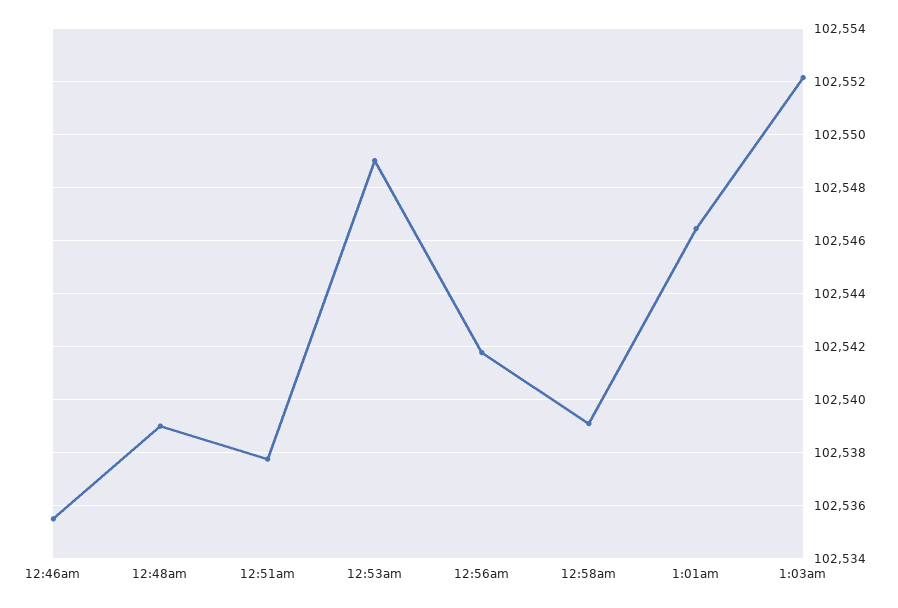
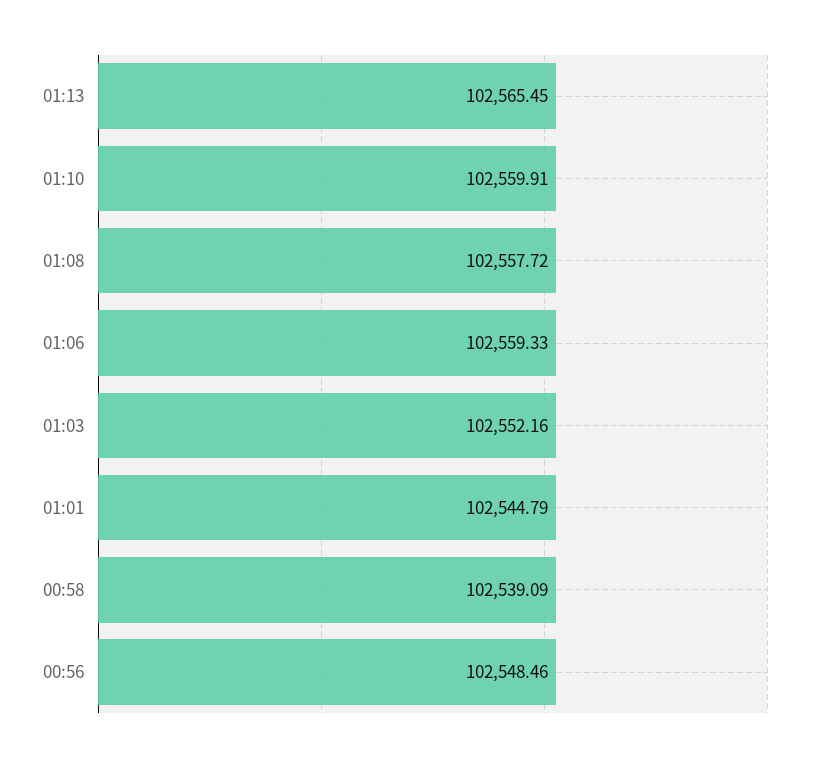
12:46am: 102535.5 -> none
12:48am: 102539 -> none
12:51am: 102537.75 -> none
12:53am: 102549 -> none
12:56am: 102541.75 -> 102548.46
1:01am: 102546.5 -> 102544.79
01:13: none -> 102565.45
01:10: none -> 102559.91
01:08: none -> 102557.72
01:06: none -> 102559.33

